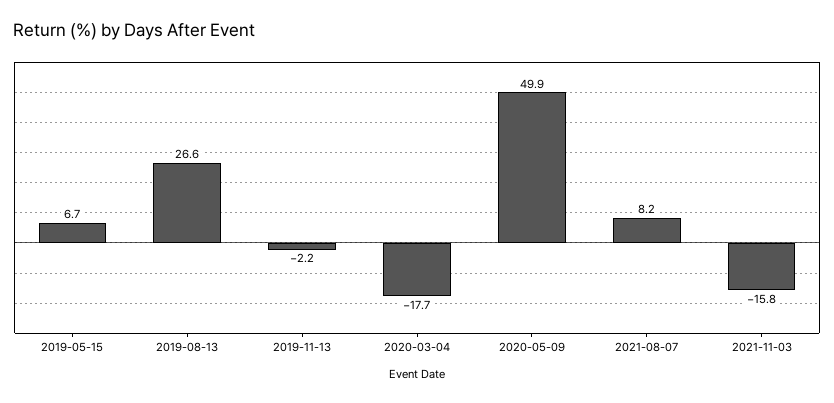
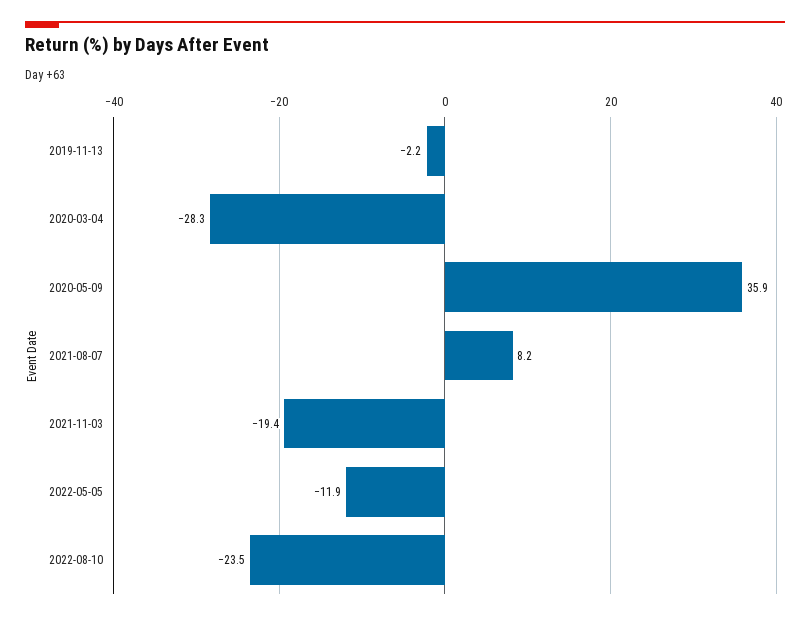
2019-05-15: 6.7 -> none
2019-08-13: 26.6 -> none
2020-03-04: -17.7 -> -28.3
2020-05-09: 49.9 -> 35.9
2021-11-03: -15.8 -> -19.4
2022-05-05: none -> -11.9
2022-08-10: none -> -23.5

